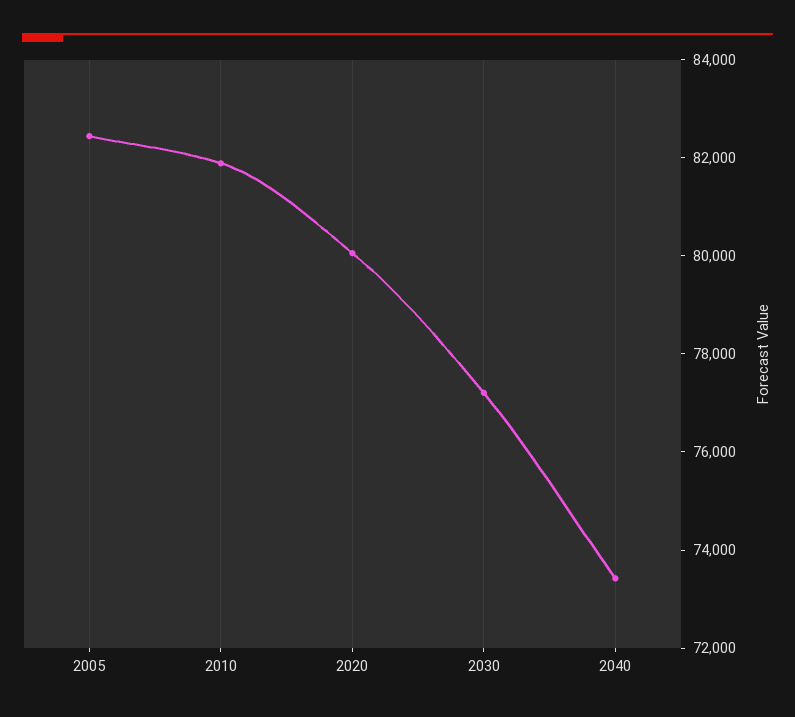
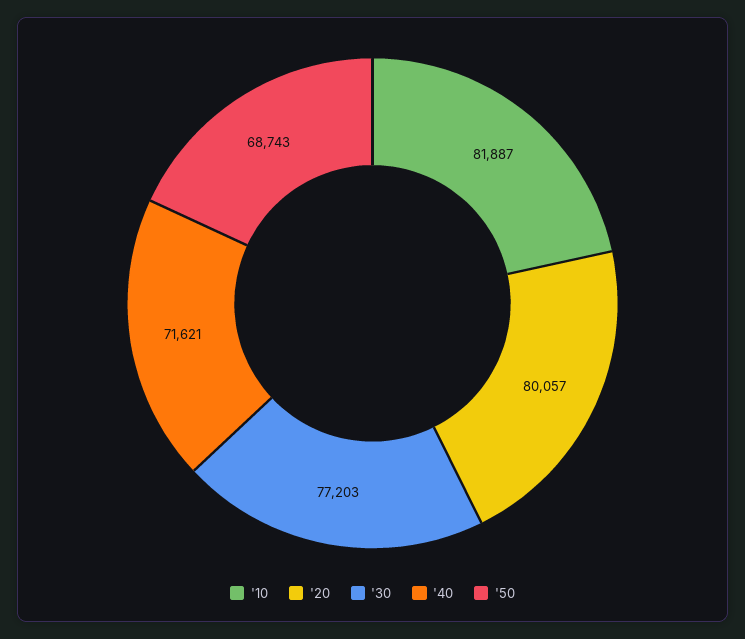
2005: 82500 -> none
2040: 73500 -> 71621
'50: none -> 68743

